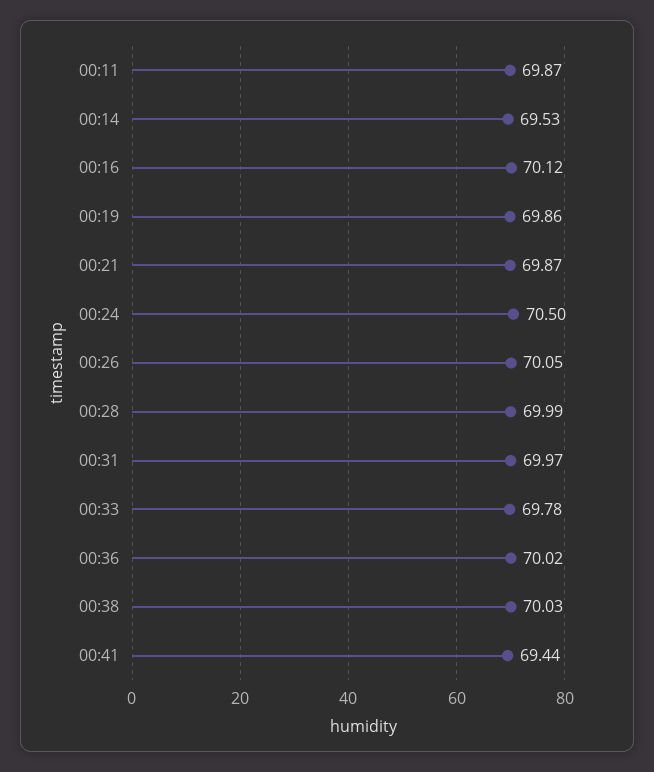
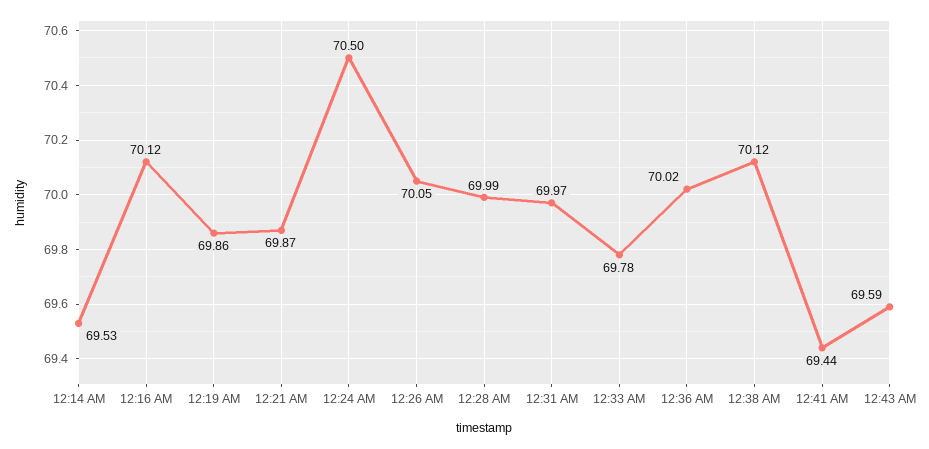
00:11: 69.87 -> none
00:38: 70.03 -> 70.12
12:43 AM: none -> 69.59

